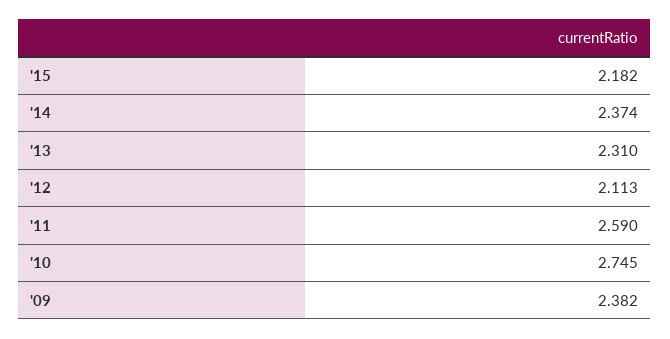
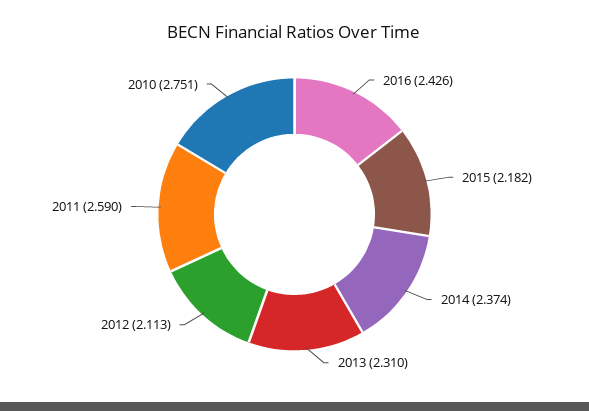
'10: 2.745 -> 2.751
'09: 2.382 -> none
2016: none -> 2.426

